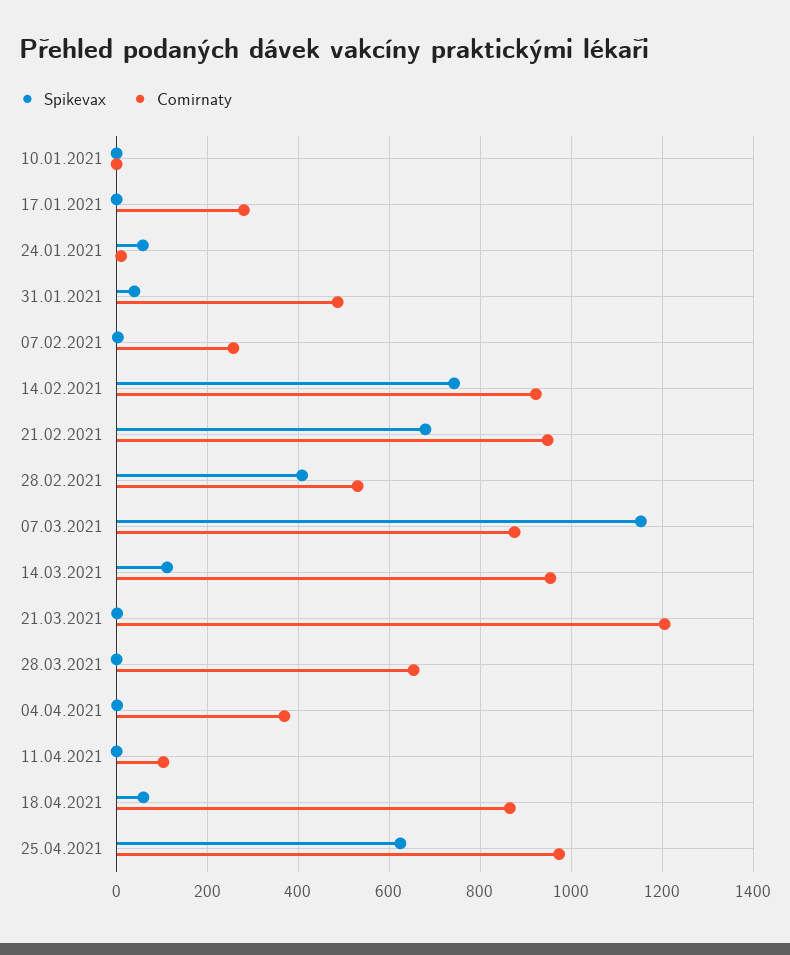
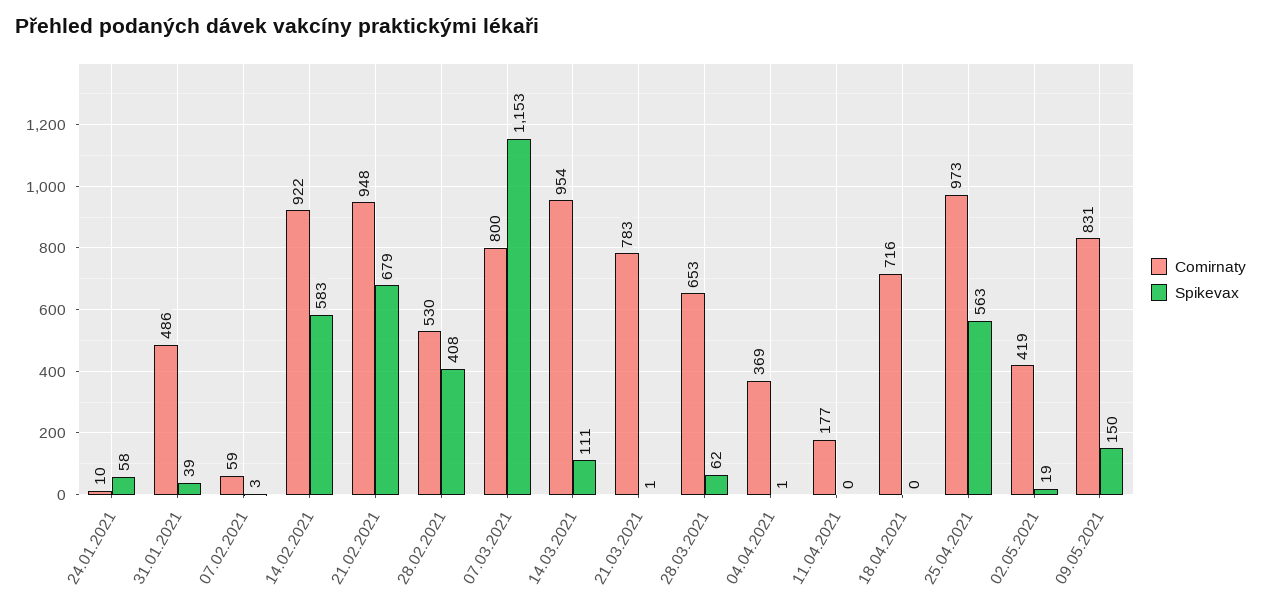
Spikevax, 10.01.2021: 0 -> none
Comirnaty, 10.01.2021: 0 -> none
Spikevax, 17.01.2021: 0 -> none
Comirnaty, 17.01.2021: 280 -> none
Comirnaty, 07.02.2021: 260 -> 59
Spikevax, 14.02.2021: 740 -> 583
Comirnaty, 07.03.2021: 880 -> 800
Comirnaty, 21.03.2021: 1200 -> 783
Spikevax, 28.03.2021: 0 -> 62
Comirnaty, 11.04.2021: 100 -> 177
Spikevax, 18.04.2021: 60 -> 0
Comirnaty, 18.04.2021: 860 -> 716
Spikevax, 25.04.2021: 620 -> 563
Comirnaty, 02.05.2021: none -> 419
Spikevax, 02.05.2021: none -> 19
Comirnaty, 09.05.2021: none -> 831
Spikevax, 09.05.2021: none -> 150

